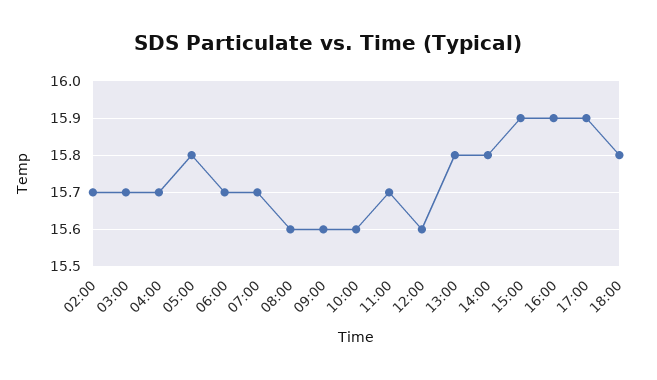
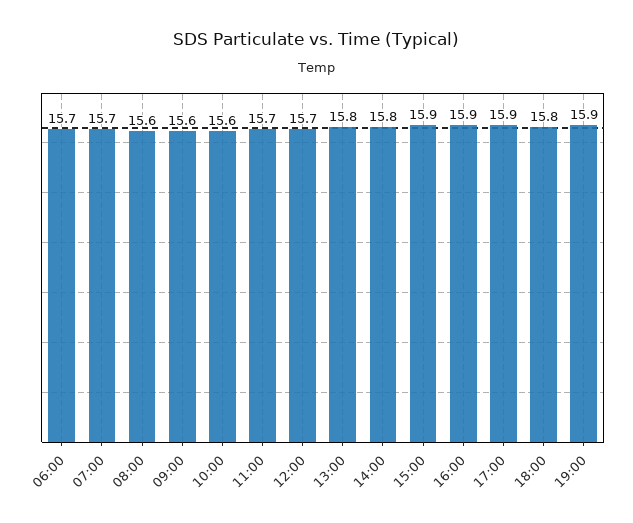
02:00: 15.7 -> none
03:00: 15.7 -> none
04:00: 15.7 -> none
05:00: 15.8 -> none
12:00: 15.6 -> 15.7
19:00: none -> 15.9

